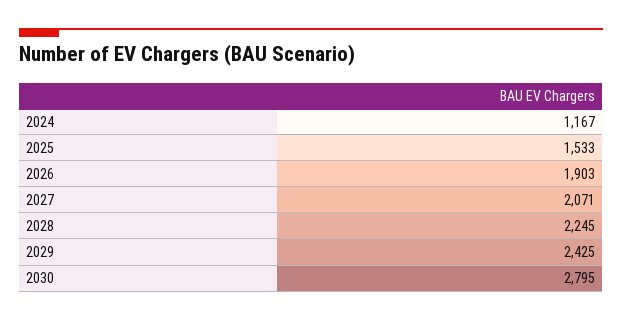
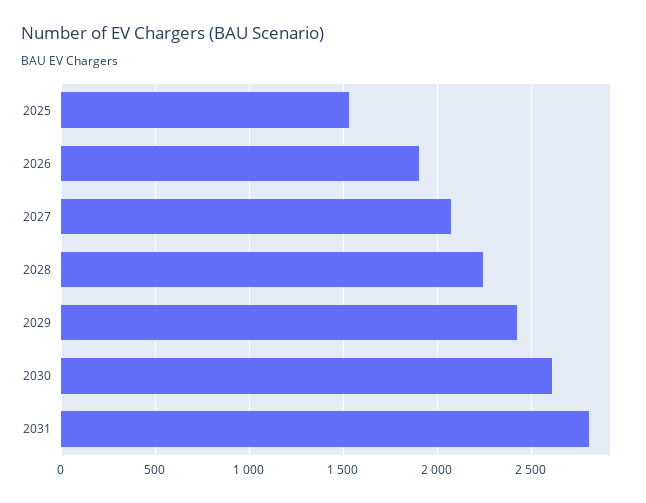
2024: 1167 -> none
2030: 2795 -> 2600
2031: none -> 2800

